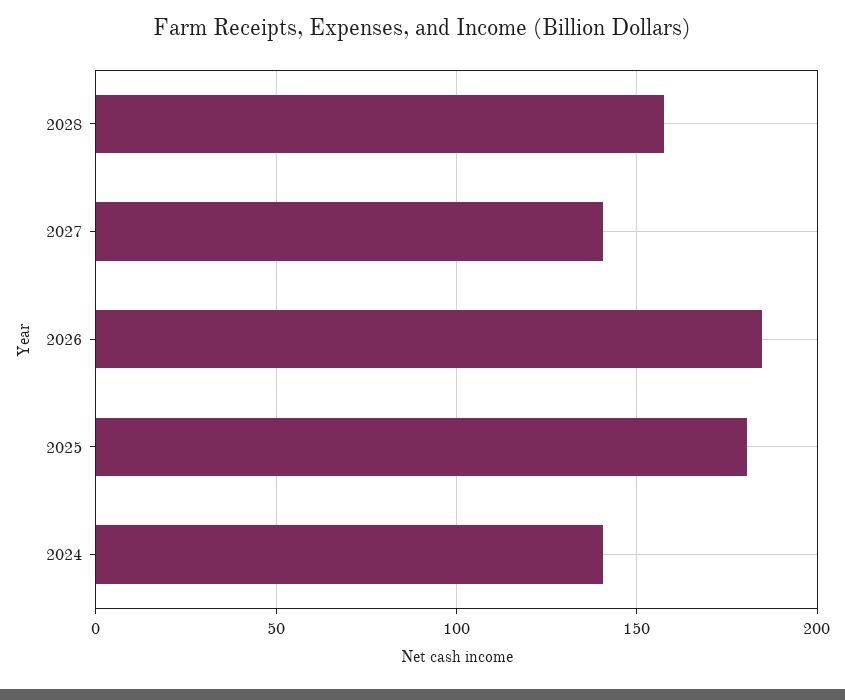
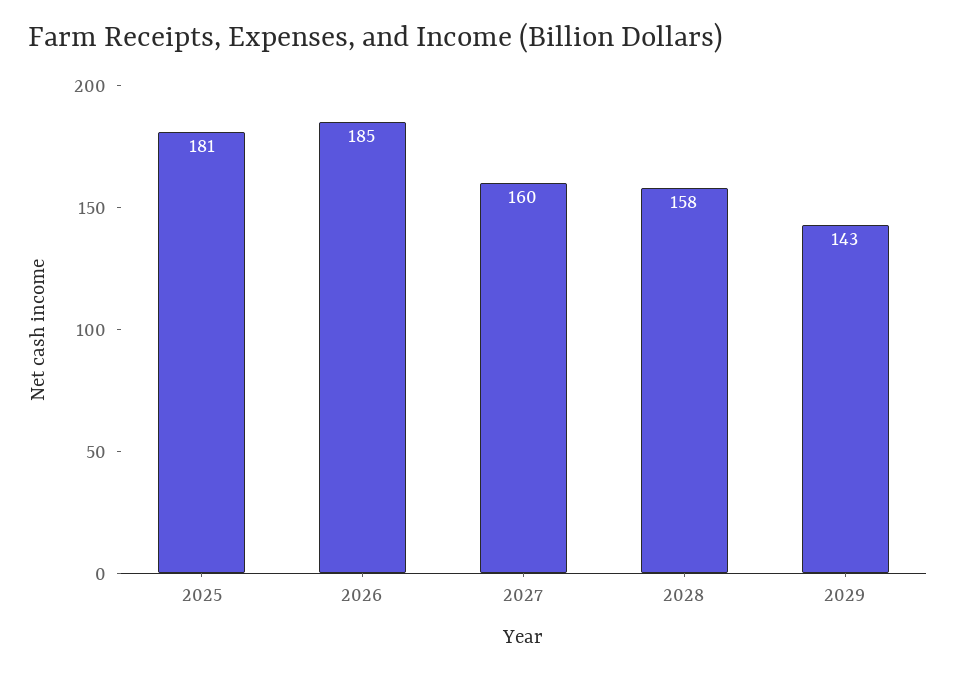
2027: 140 -> 160
2024: 140 -> none
2029: none -> 143

